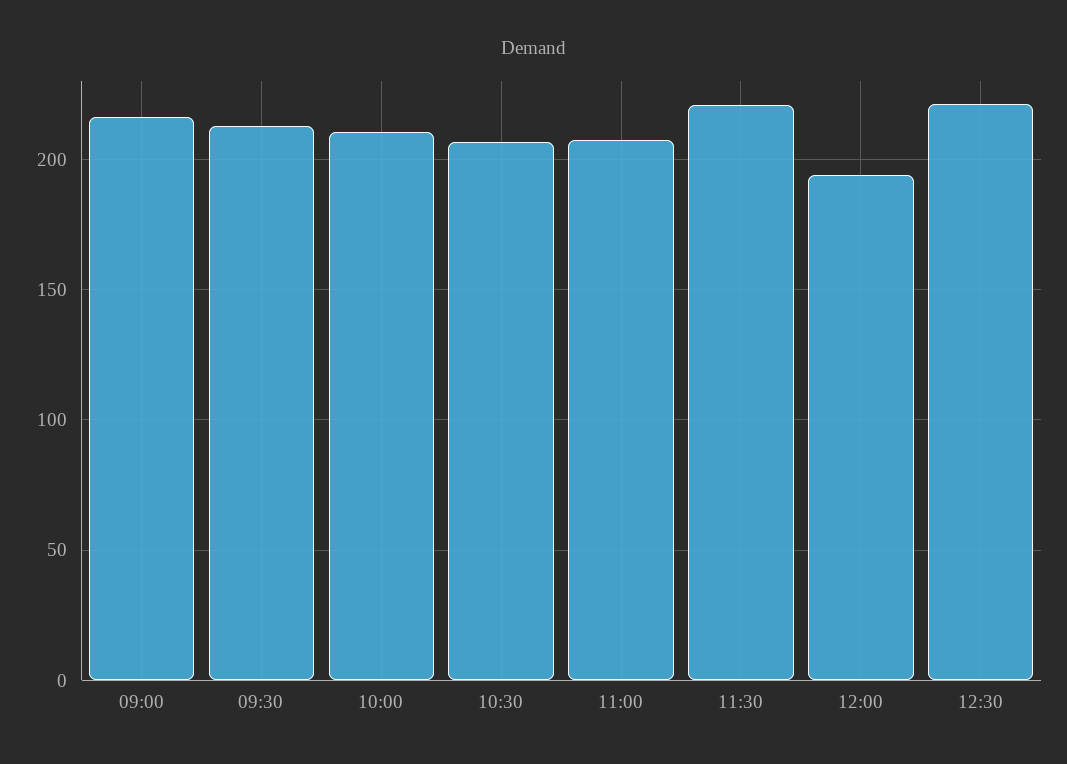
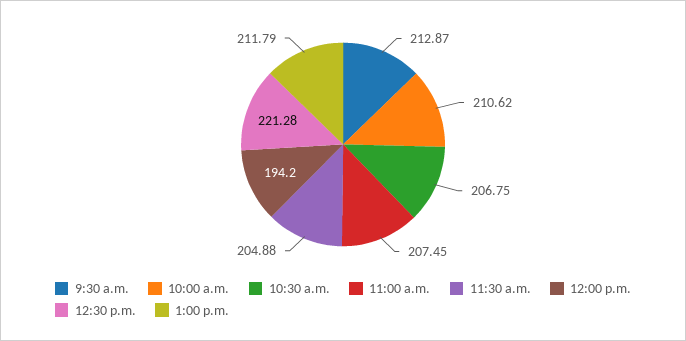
09:00: 215 -> none
11:30: 220 -> 204.88
1:00 p.m.: none -> 211.79

